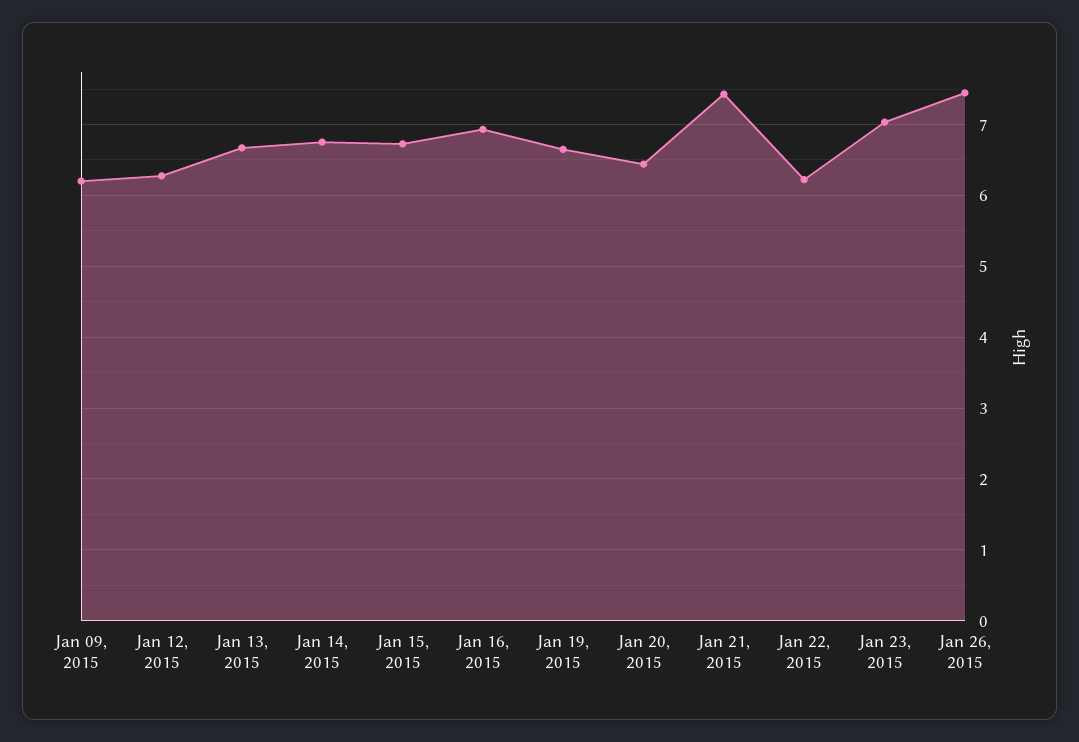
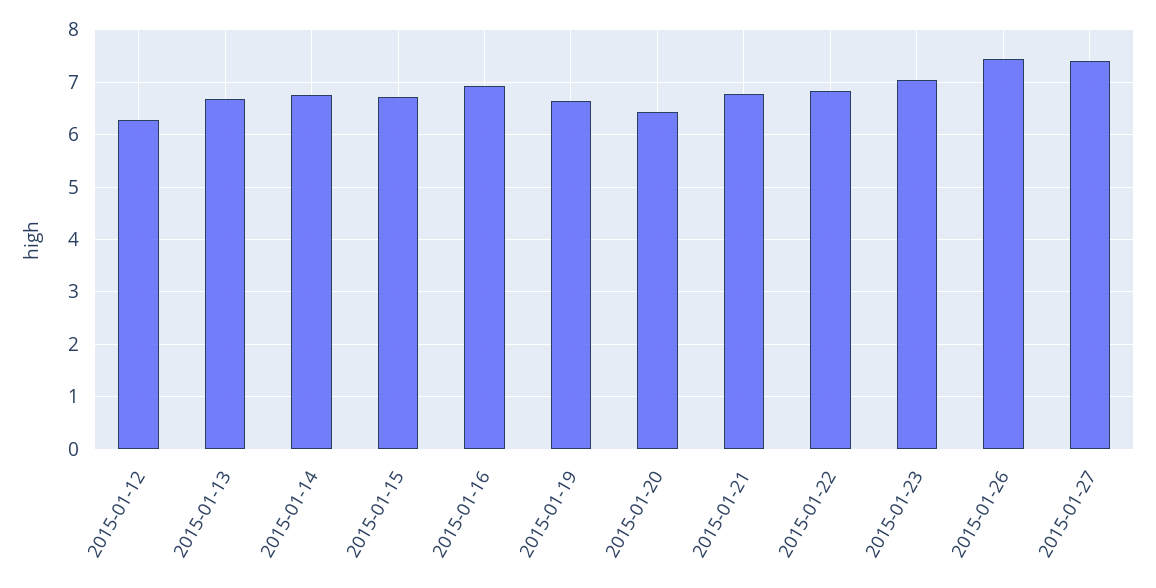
Jan 09, 2015: 6.2 -> none
Jan 21, 2015: 7.4 -> 6.8
Jan 22, 2015: 6.2 -> 6.8
2015-01-27: none -> 7.4

